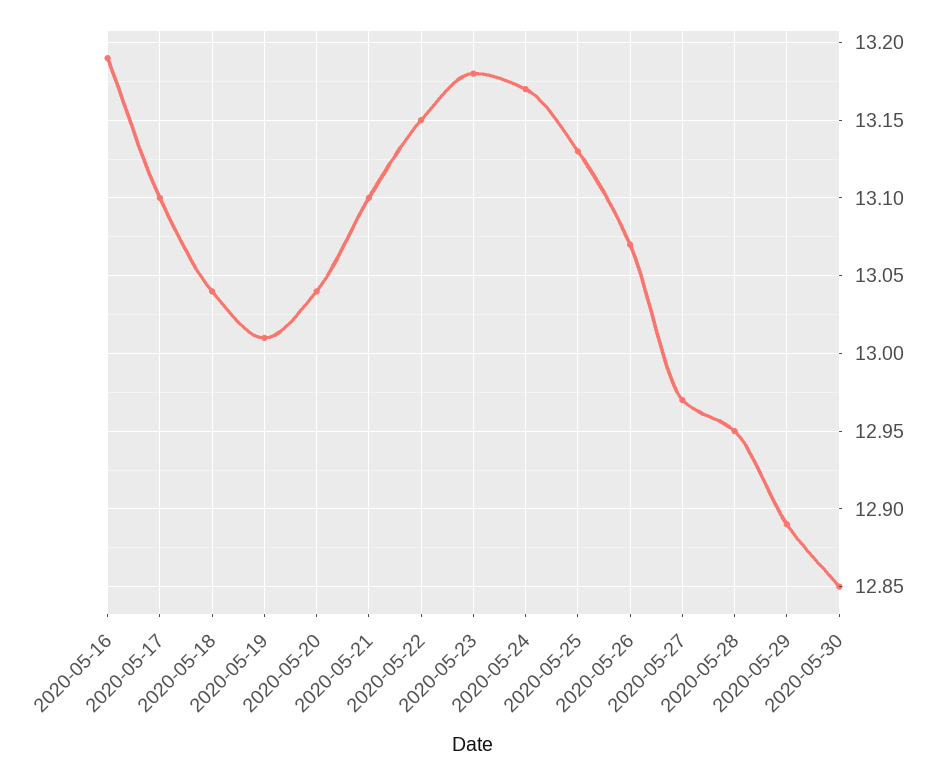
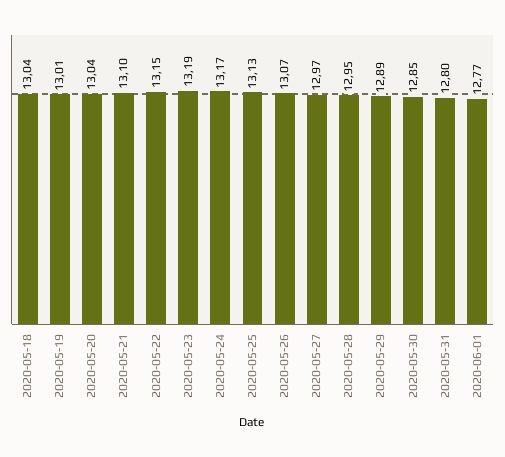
2020-05-16: 13.19 -> none
2020-05-17: 13.1 -> none
2020-05-23: 13.18 -> 13.19
2020-05-31: none -> 12.8
2020-06-01: none -> 12.77

